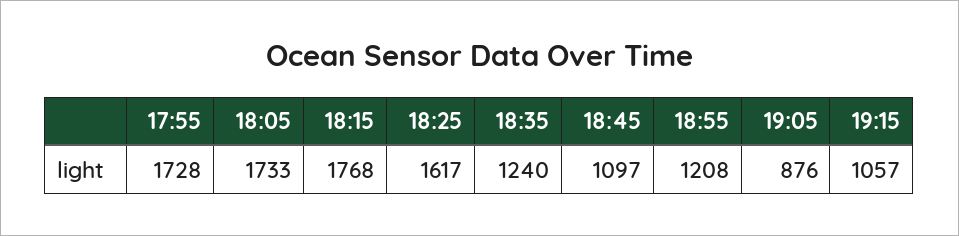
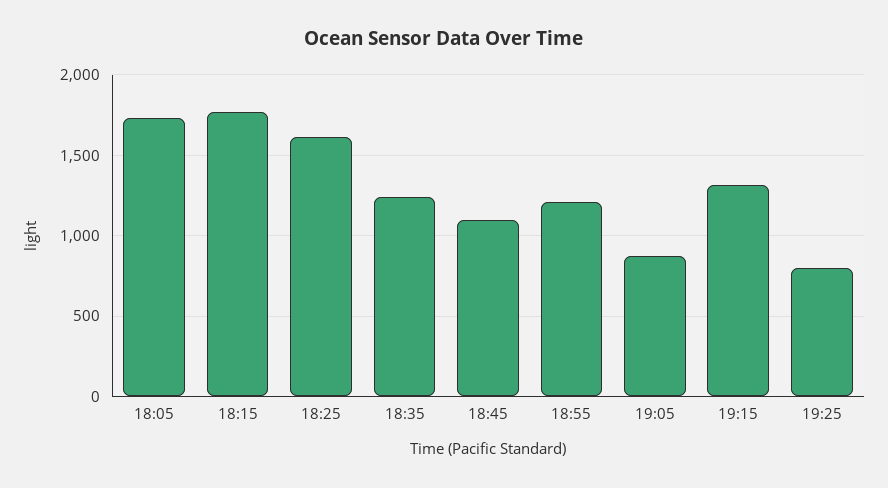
17:55: 1728 -> none
19:15: 1057 -> 1300
19:25: none -> 800

